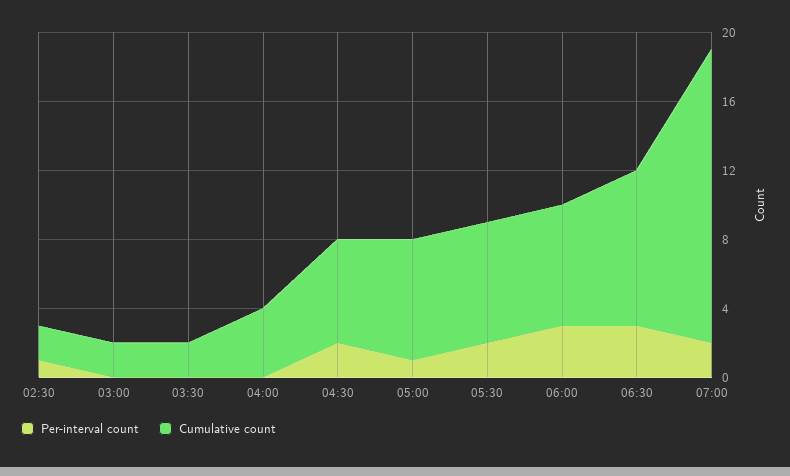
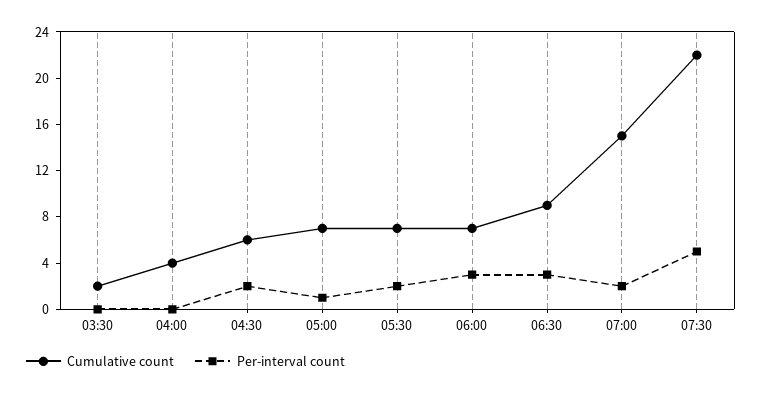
Per-interval count, 02:30: 1 -> none
Cumulative count, 02:30: 2 -> none
Per-interval count, 03:00: 0 -> none
Cumulative count, 03:00: 2 -> none
Cumulative count, 07:00: 17 -> 15
Cumulative count, 07:30: none -> 22
Per-interval count, 07:30: none -> 5

